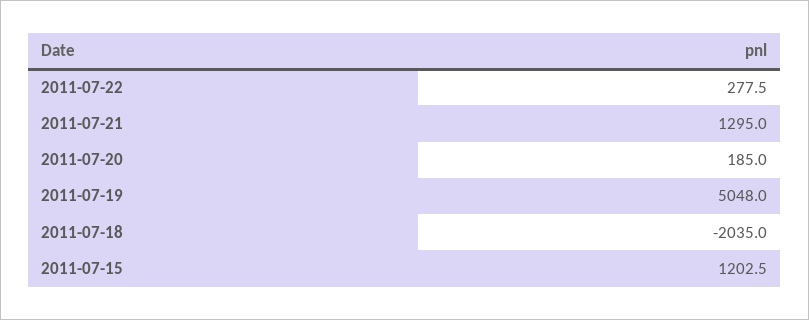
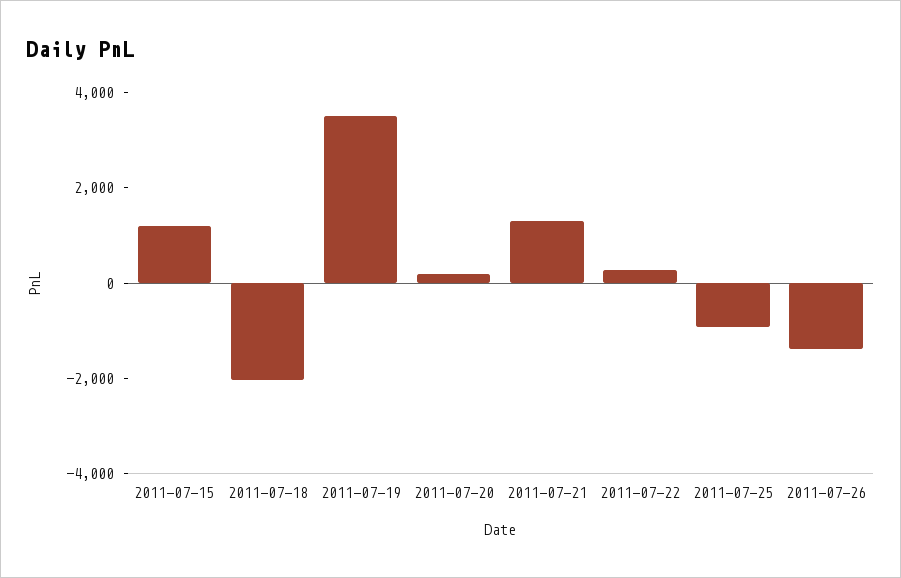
2011-07-19: 5048 -> 3500
2011-07-25: none -> -1000
2011-07-26: none -> -1500

